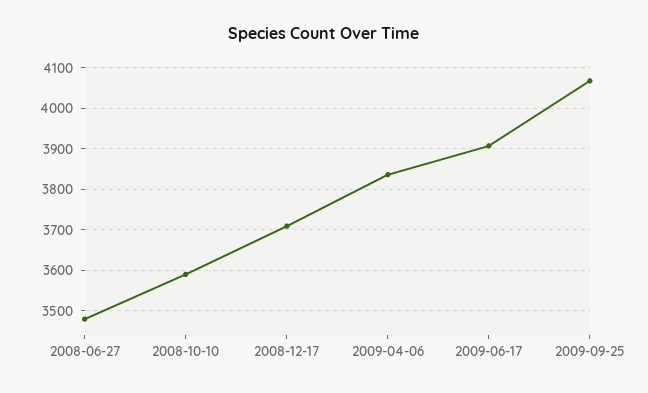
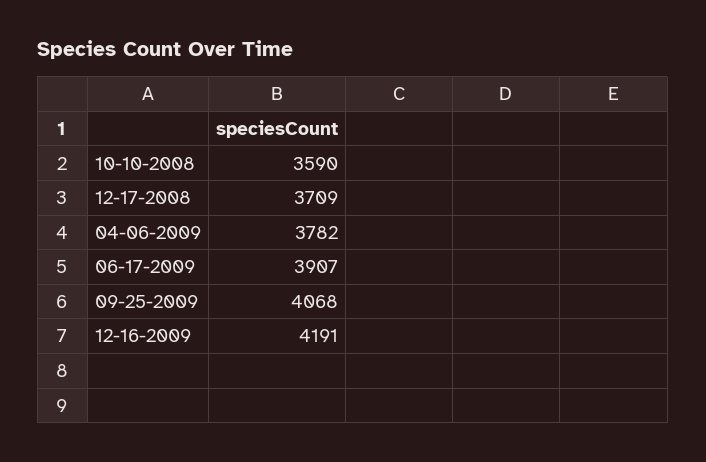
2008-06-27: 3480 -> none
2009-04-06: 3840 -> 3782
12-16-2009: none -> 4191

